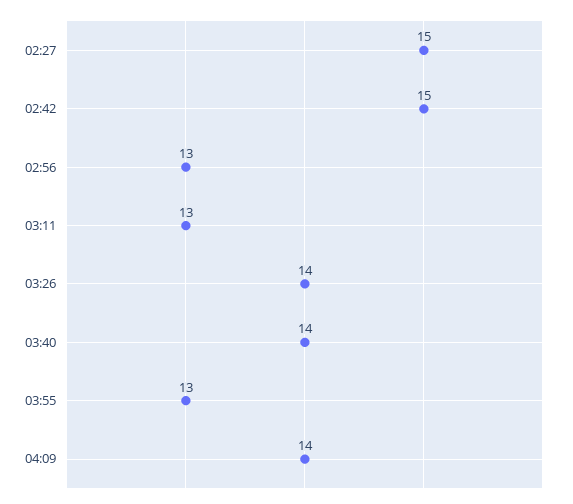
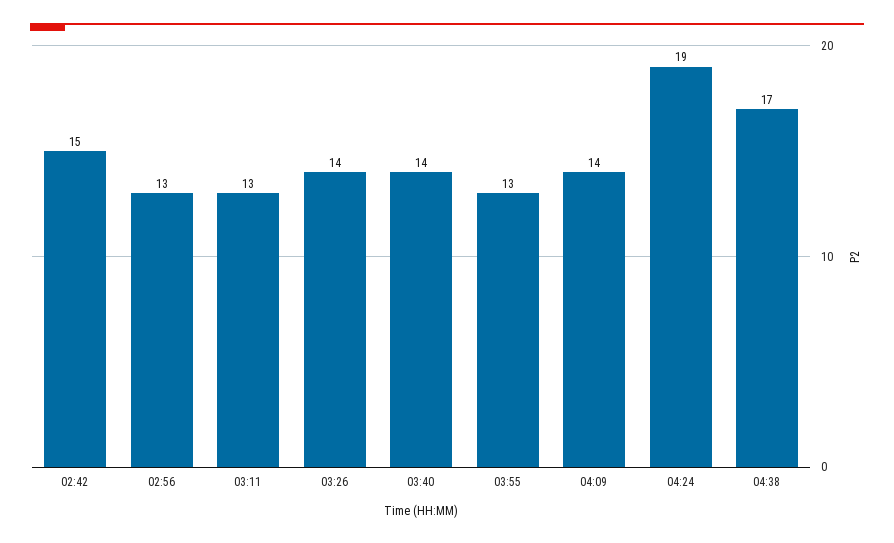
02:27: 15 -> none
04:24: none -> 19
04:38: none -> 17

